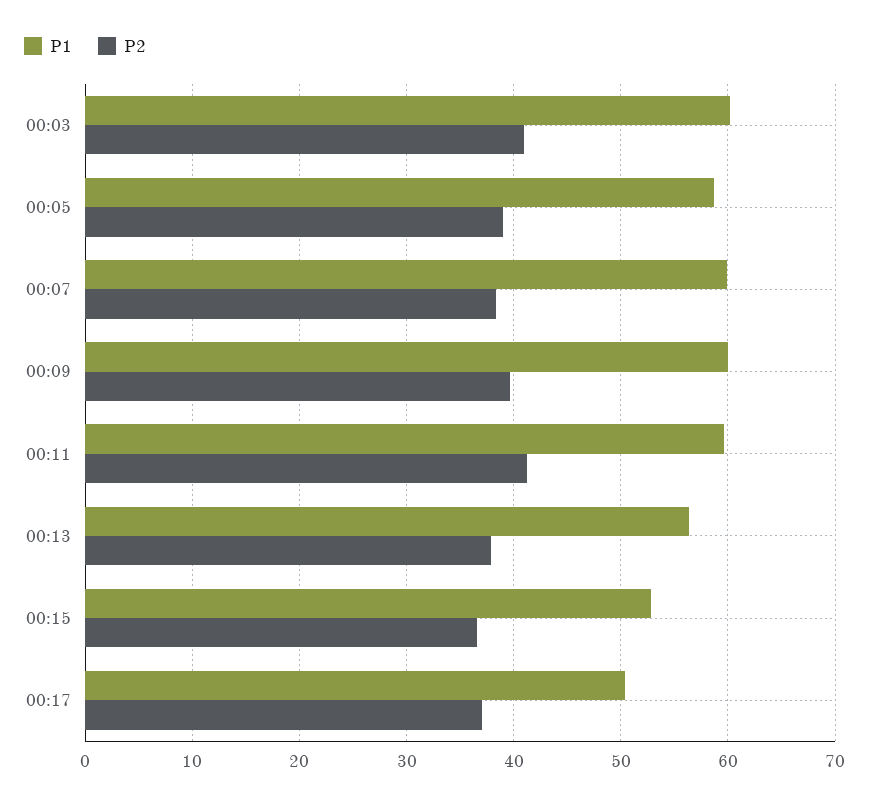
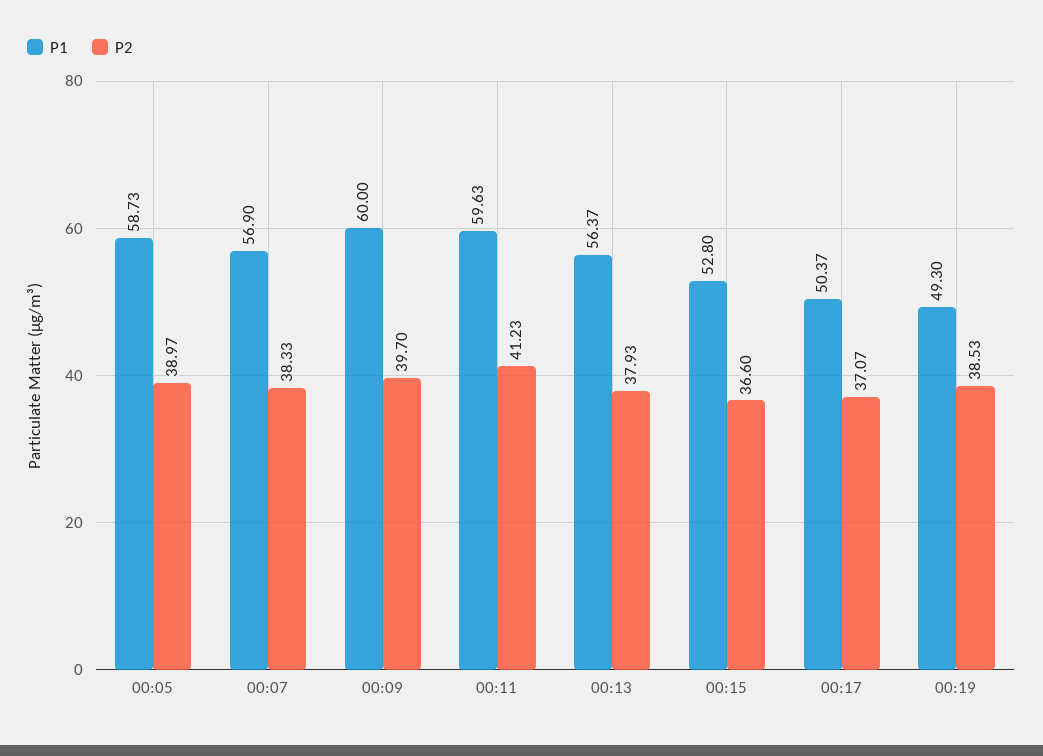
P1, 00:03: 60 -> none
P2, 00:03: 41 -> none
P1, 00:07: 60 -> 56.9
P1, 00:19: none -> 49.3
P2, 00:19: none -> 38.53

